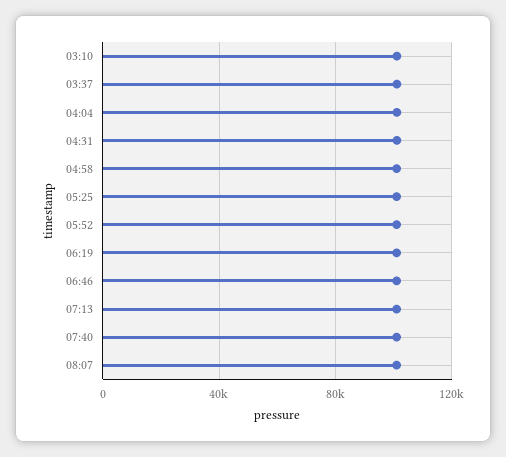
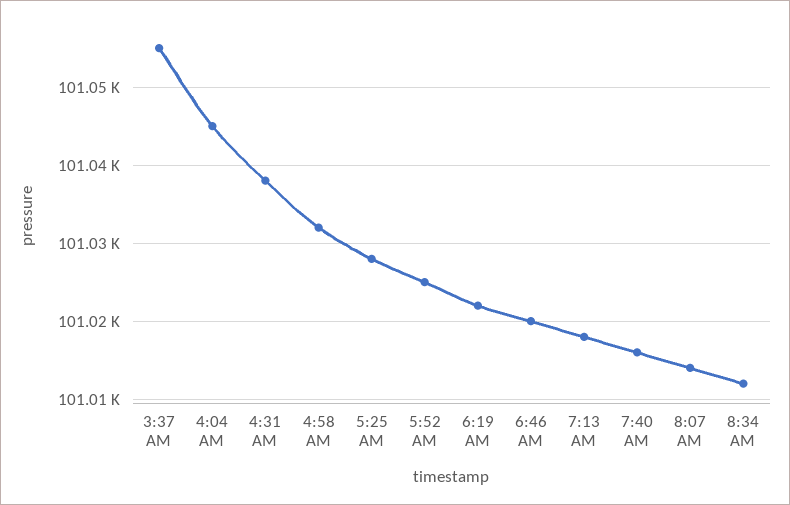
03:10: 100000 -> none
8:34 AM: none -> 101012

